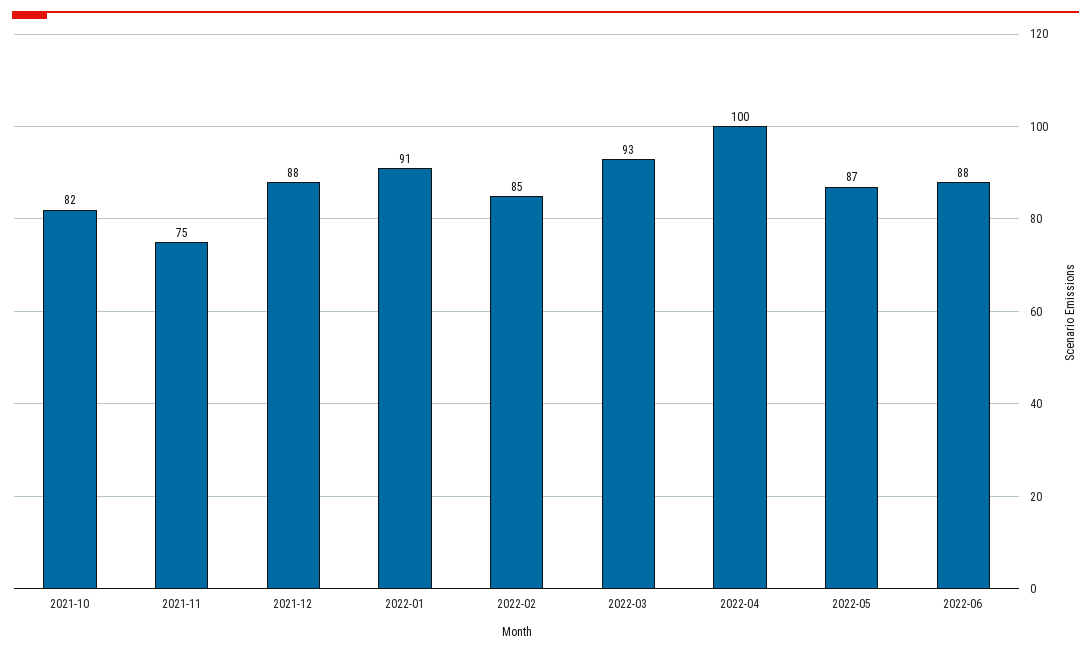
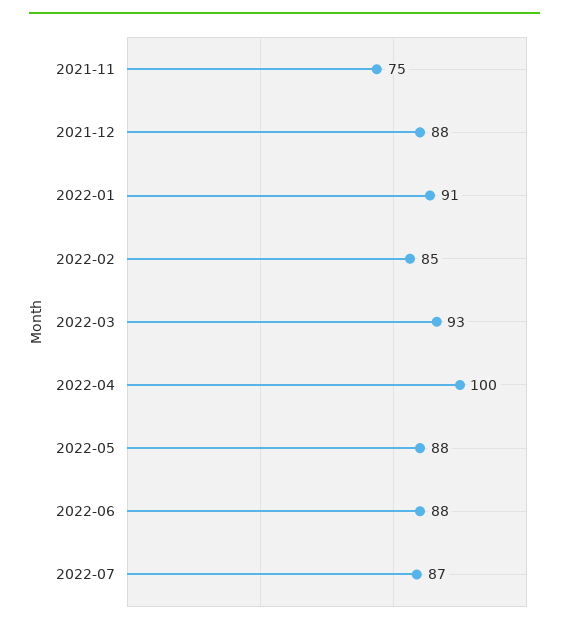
2021-10: 82 -> none
2022-05: 87 -> 88
2022-07: none -> 87

